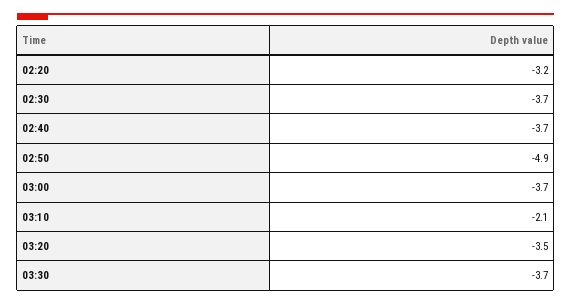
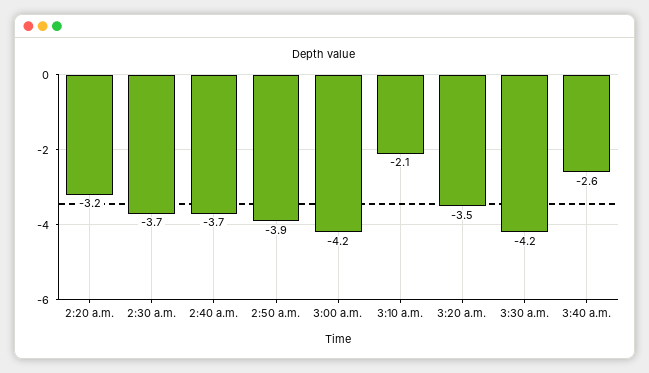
02:50: -4.9 -> -3.9
03:00: -3.7 -> -4.2
03:30: -3.7 -> -4.2
3:40 a.m.: none -> -2.6

